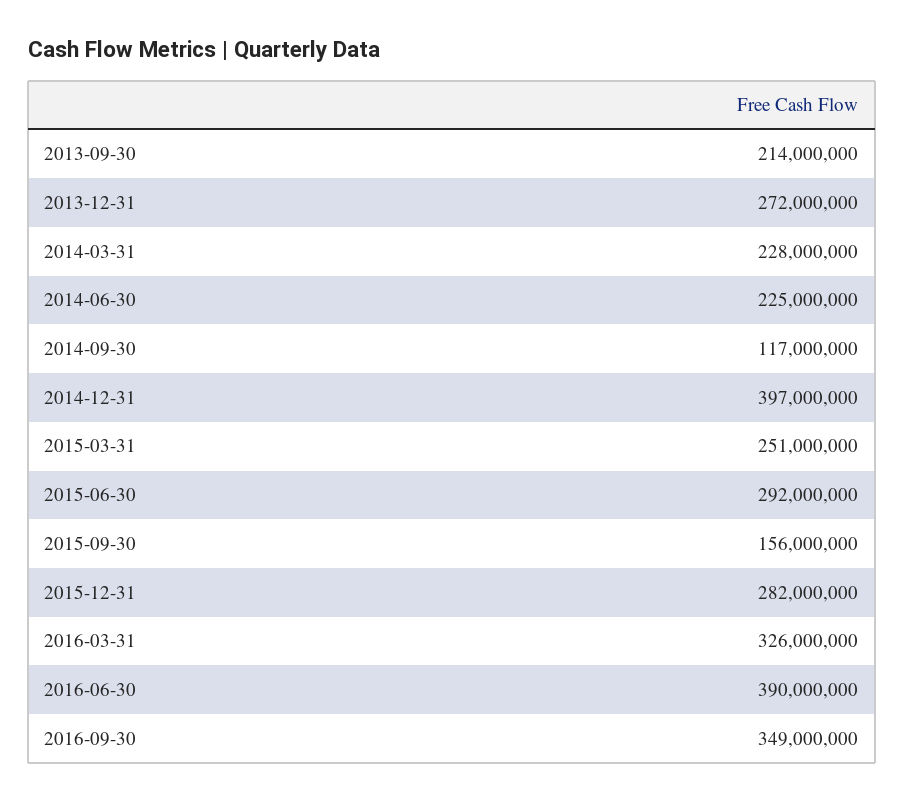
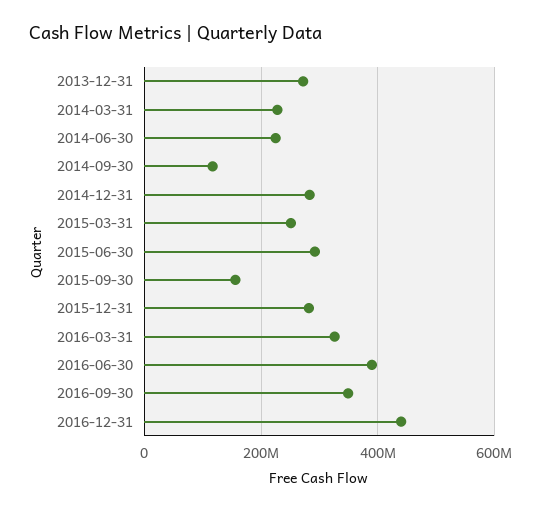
2013-09-30: 214000000 -> none
2014-12-31: 397000000 -> 280000000
2016-12-31: none -> 440000000

